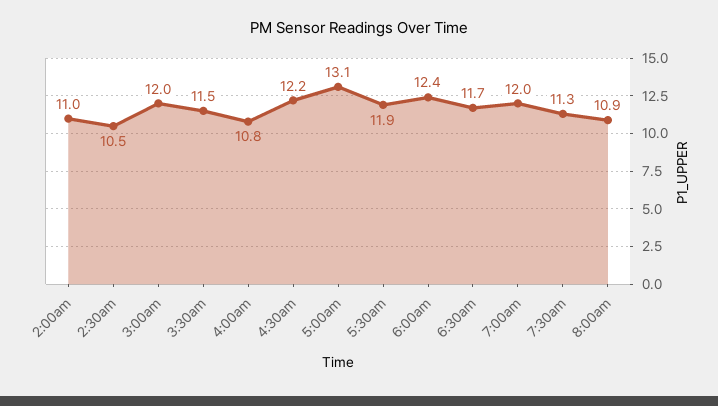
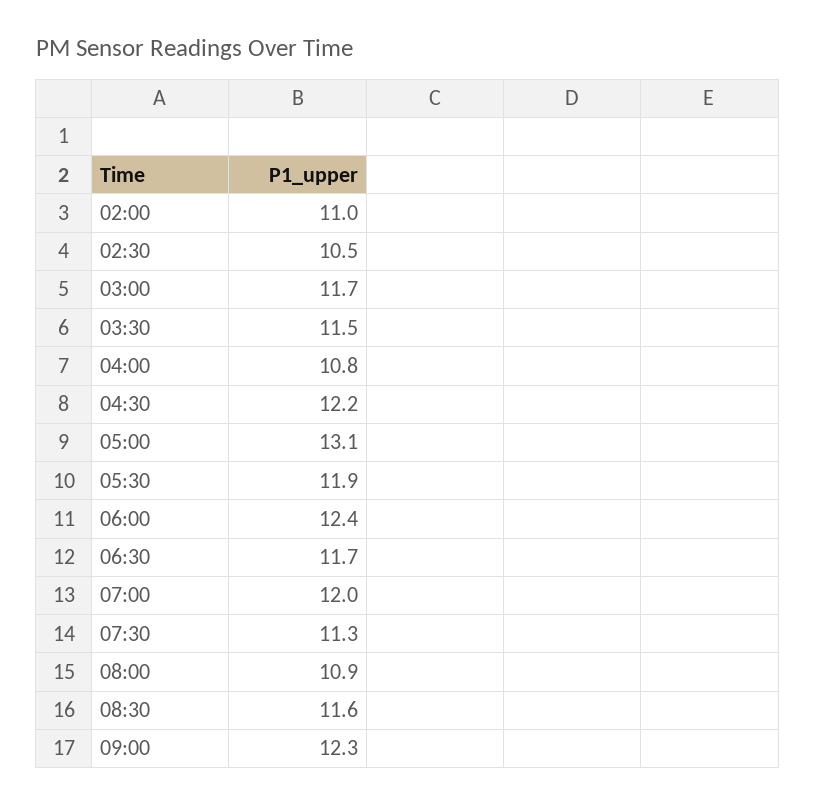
3:00am: 12 -> 11.7
08:30: none -> 11.6
09:00: none -> 12.3

